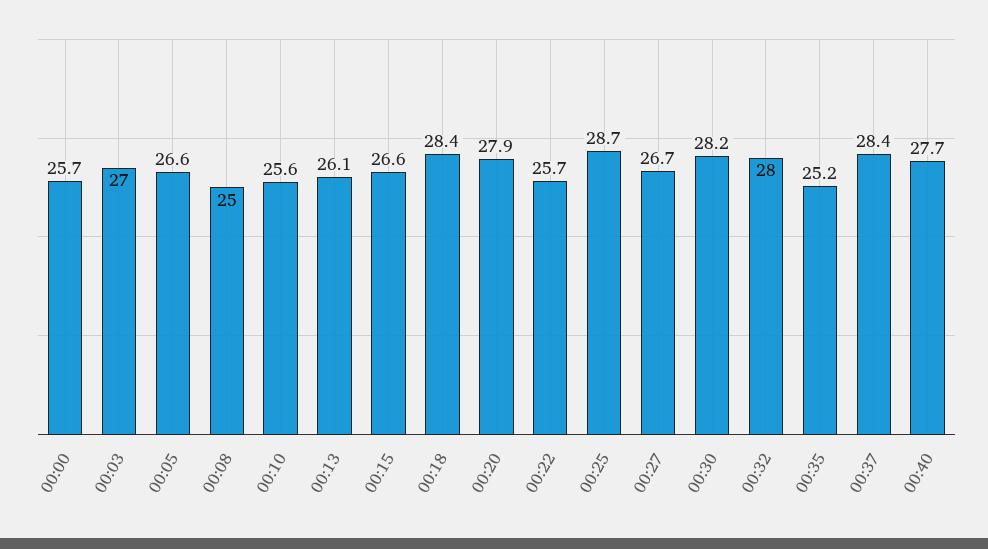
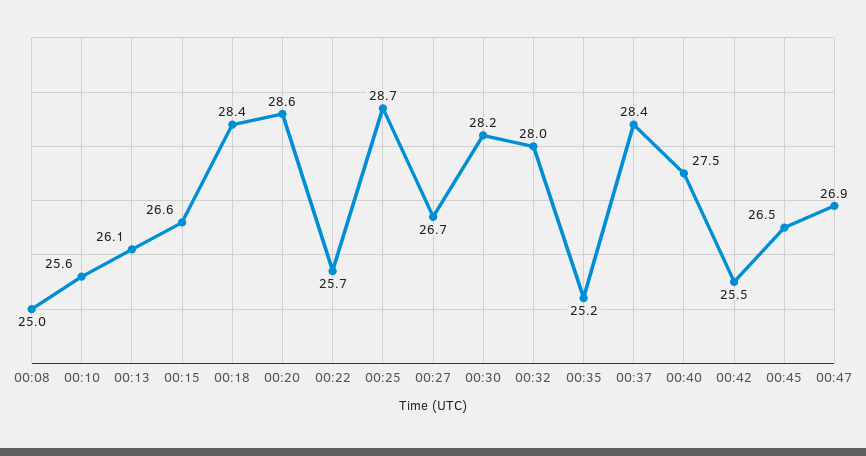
00:00: 25.7 -> none
00:03: 27 -> none
00:05: 26.6 -> none
00:20: 27.9 -> 28.6
00:40: 27.7 -> 27.5
00:42: none -> 25.5
00:45: none -> 26.5
00:47: none -> 26.9

